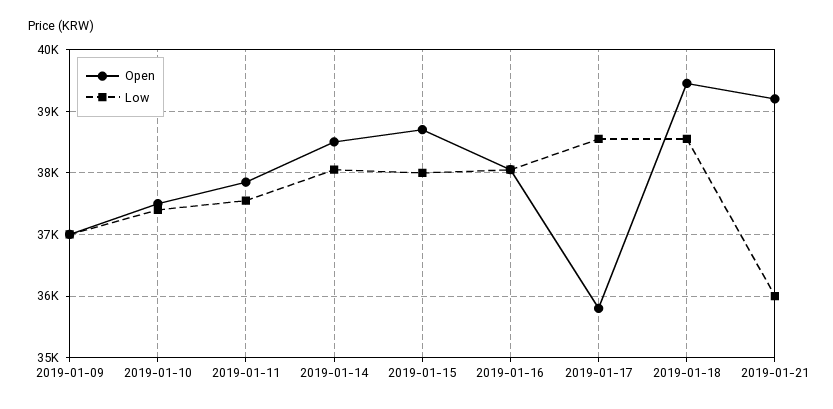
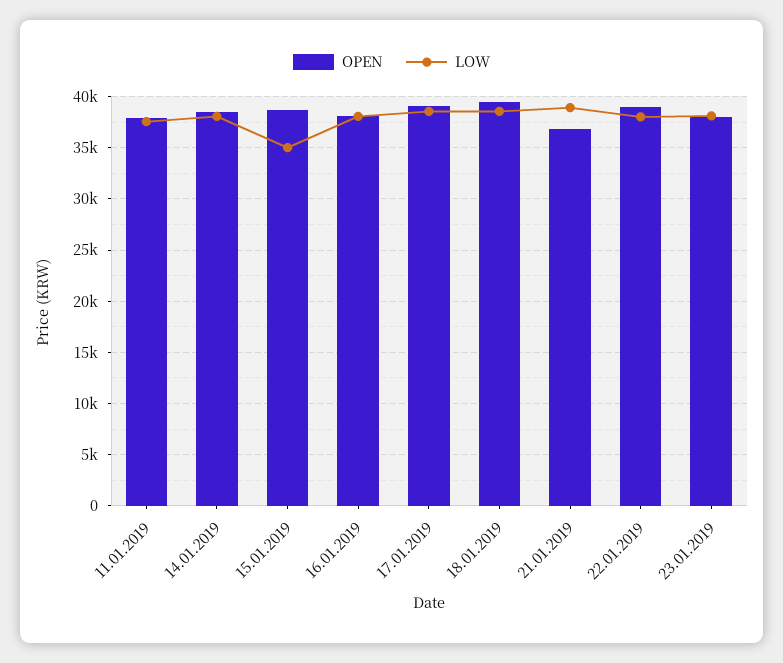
Open, 2019-01-09: 37000 -> none
Low, 2019-01-09: 37000 -> none
Open, 2019-01-10: 37500 -> none
Low, 2019-01-10: 37400 -> none
Low, 2019-01-15: 38000 -> 35000
Open, 2019-01-17: 35800 -> 39000
Open, 2019-01-21: 39200 -> 37000
Low, 2019-01-21: 36000 -> 39000
Open, 22.01.2019: none -> 39000
Low, 22.01.2019: none -> 38000
Open, 23.01.2019: none -> 38000
Low, 23.01.2019: none -> 38000

